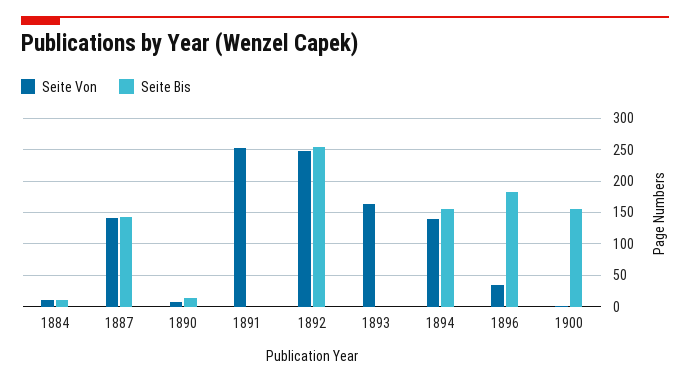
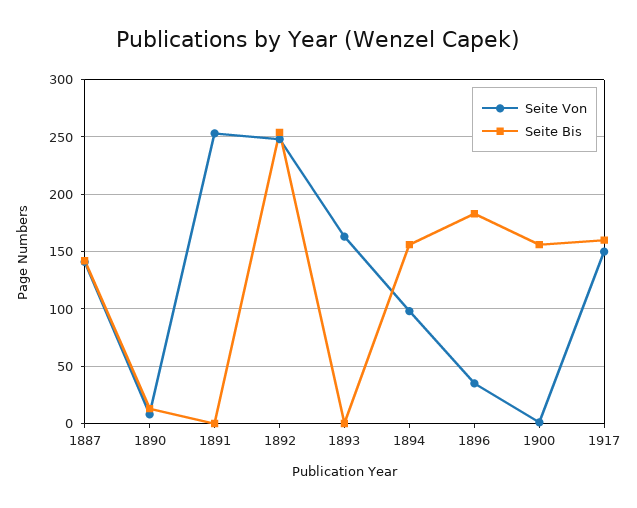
Seite Von, 1884: 10 -> none
Seite Bis, 1884: 10 -> none
Seite Von, 1894: 140 -> 100
Seite Von, 1917: none -> 150
Seite Bis, 1917: none -> 160

